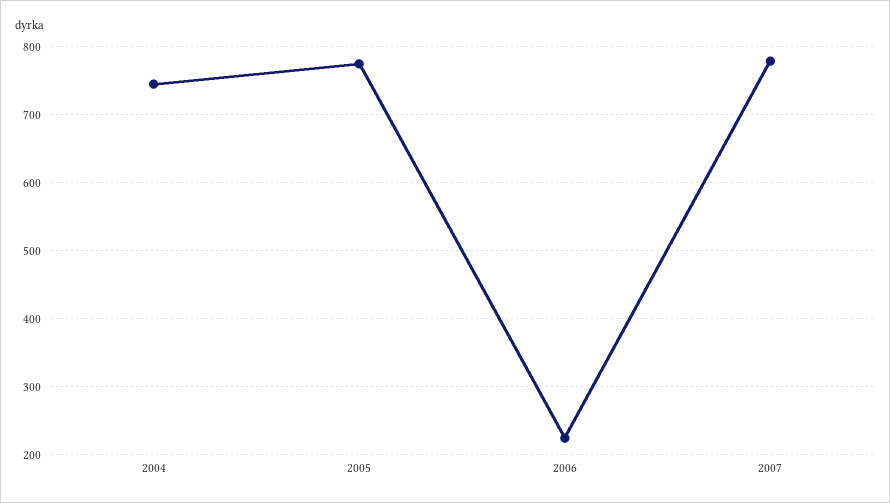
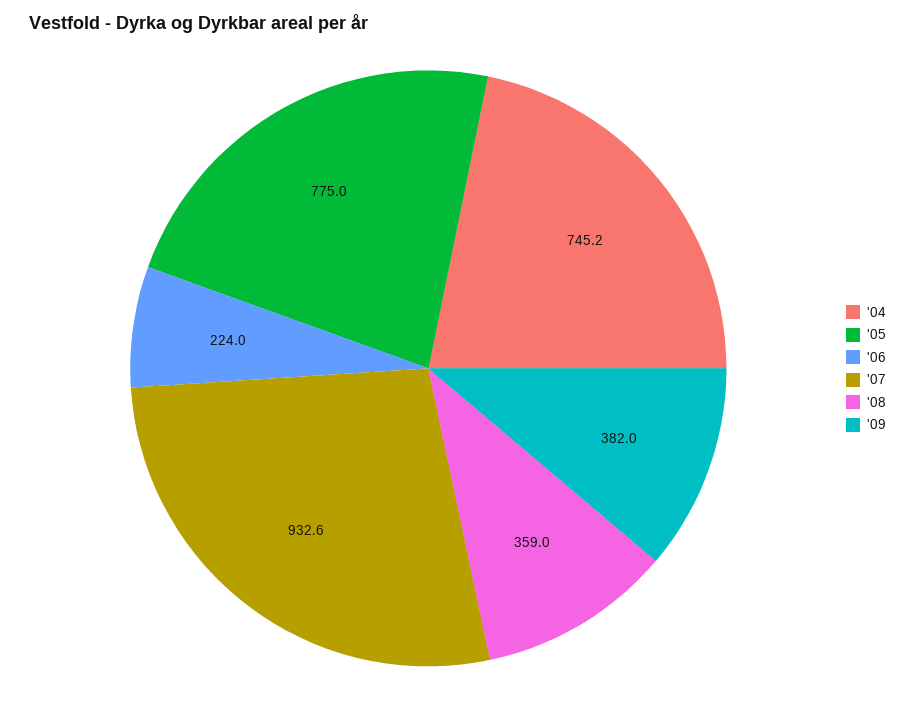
2007: 780 -> 932.6
'08: none -> 359
'09: none -> 382

